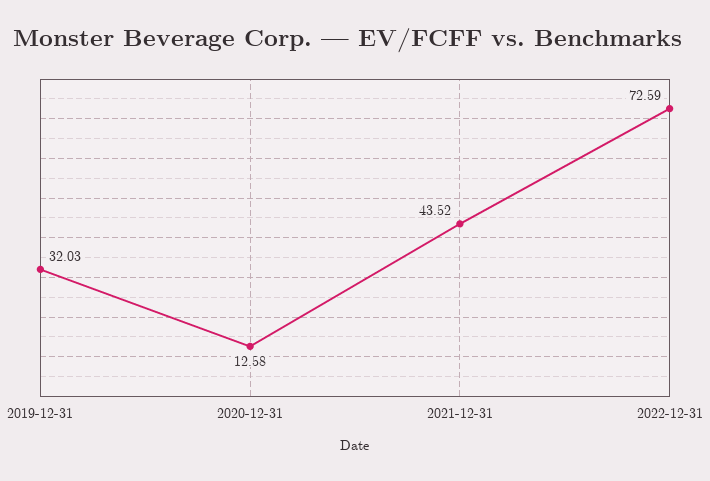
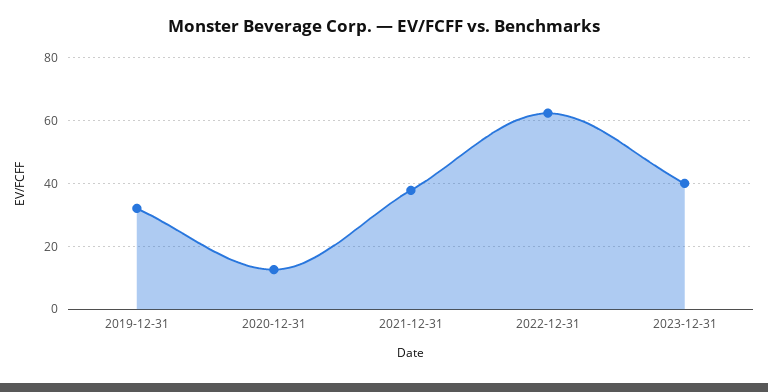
2021-12-31: 43.52 -> 38
2022-12-31: 72.59 -> 62
2023-12-31: none -> 40

